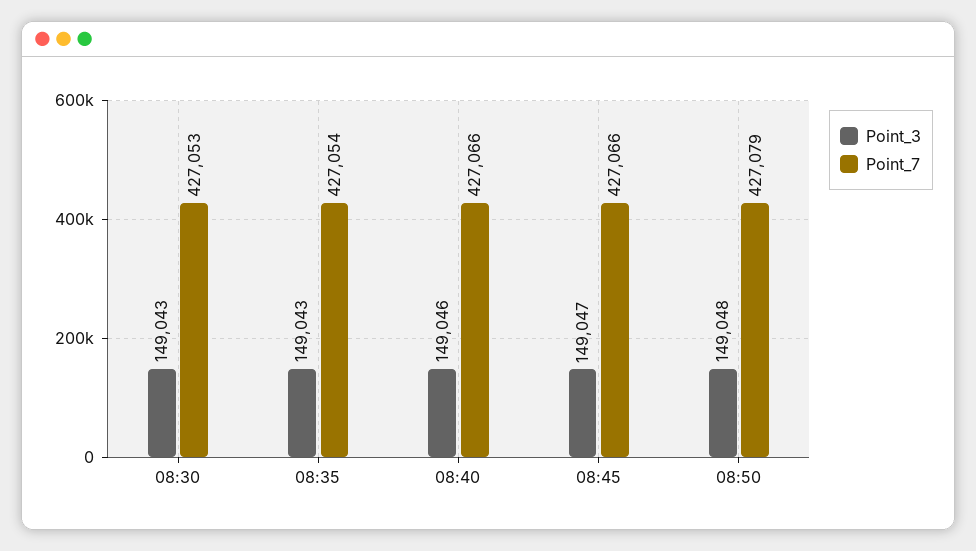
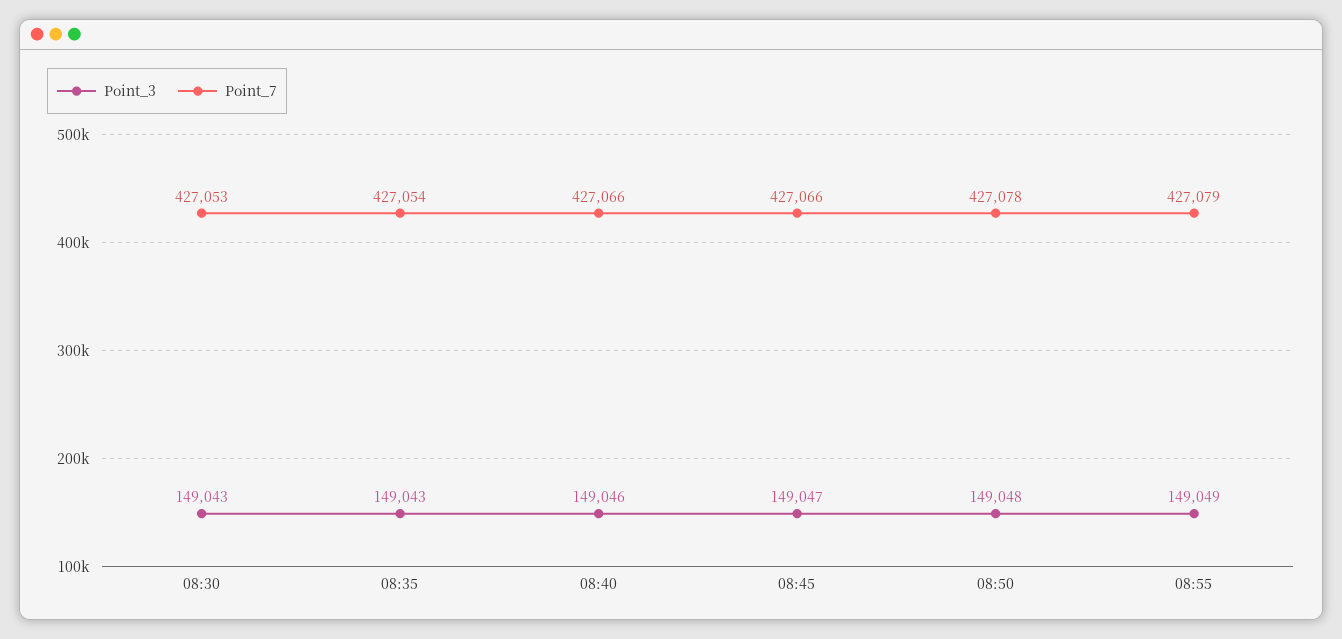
Point_7, 08:50: 427079 -> 427078
Point_3, 08:55: none -> 149049
Point_7, 08:55: none -> 427079

